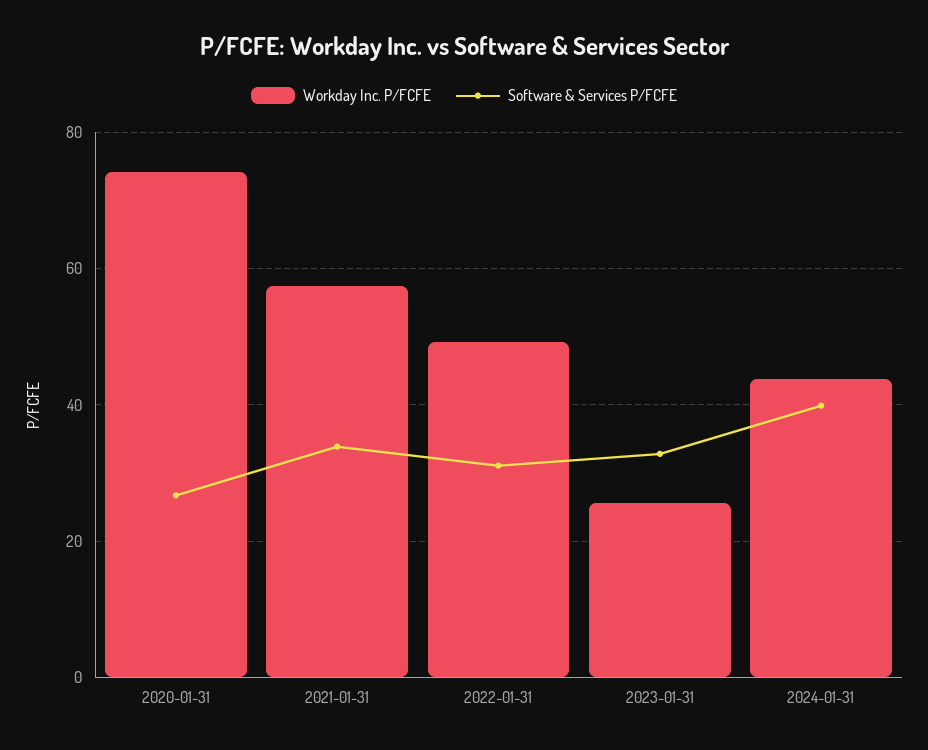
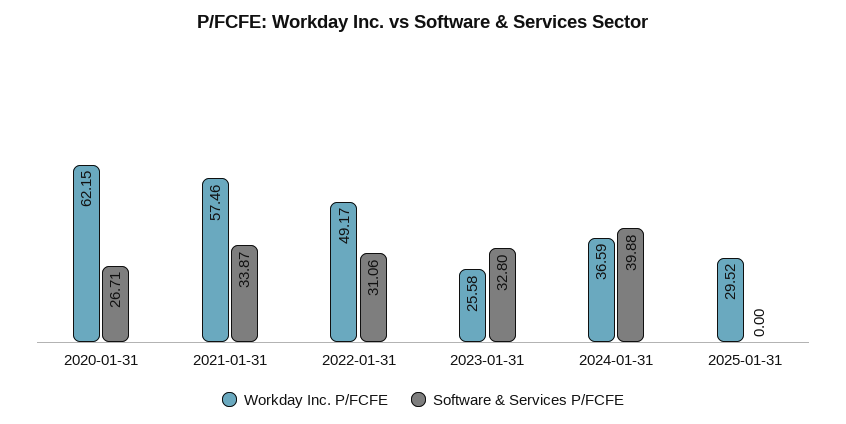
Workday Inc. P/FCFE, 2020-01-31: 74 -> 62.15
Workday Inc. P/FCFE, 2024-01-31: 44 -> 36.59
Workday Inc. P/FCFE, 2025-01-31: none -> 29.52
Software & Services P/FCFE, 2025-01-31: none -> 0

